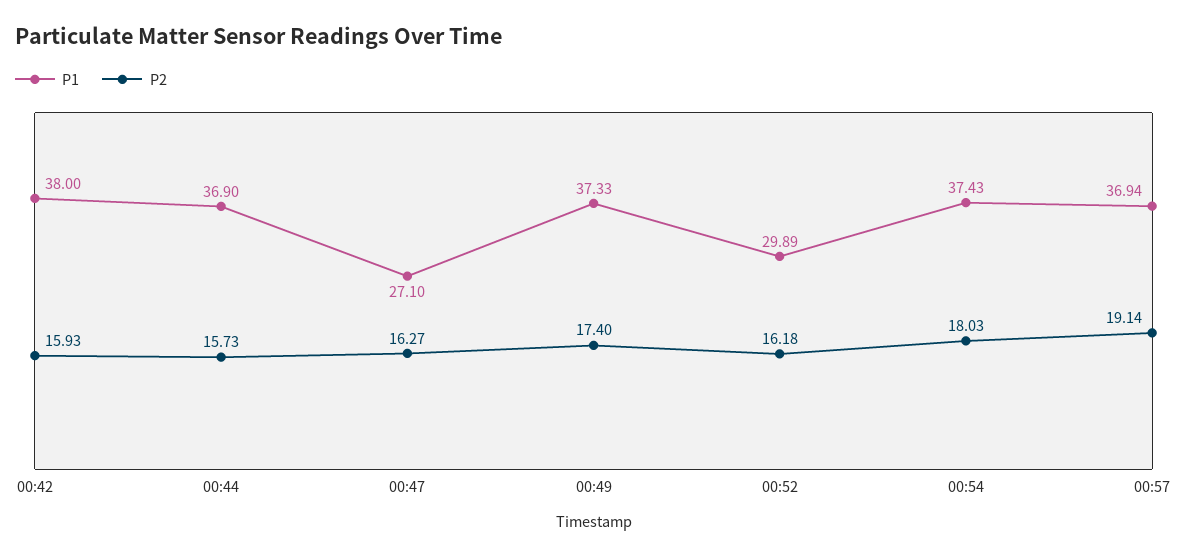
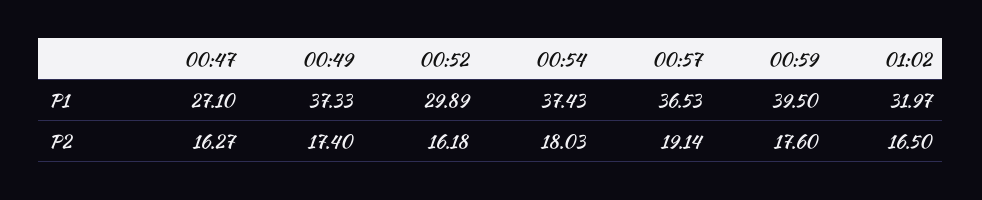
P1, 00:42: 38 -> none
P2, 00:42: 15.93 -> none
P1, 00:44: 36.9 -> none
P2, 00:44: 15.73 -> none
P1, 00:57: 36.94 -> 36.53
P1, 00:59: none -> 39.5
P1, 01:02: none -> 31.97
P2, 00:59: none -> 17.6
P2, 01:02: none -> 16.5

